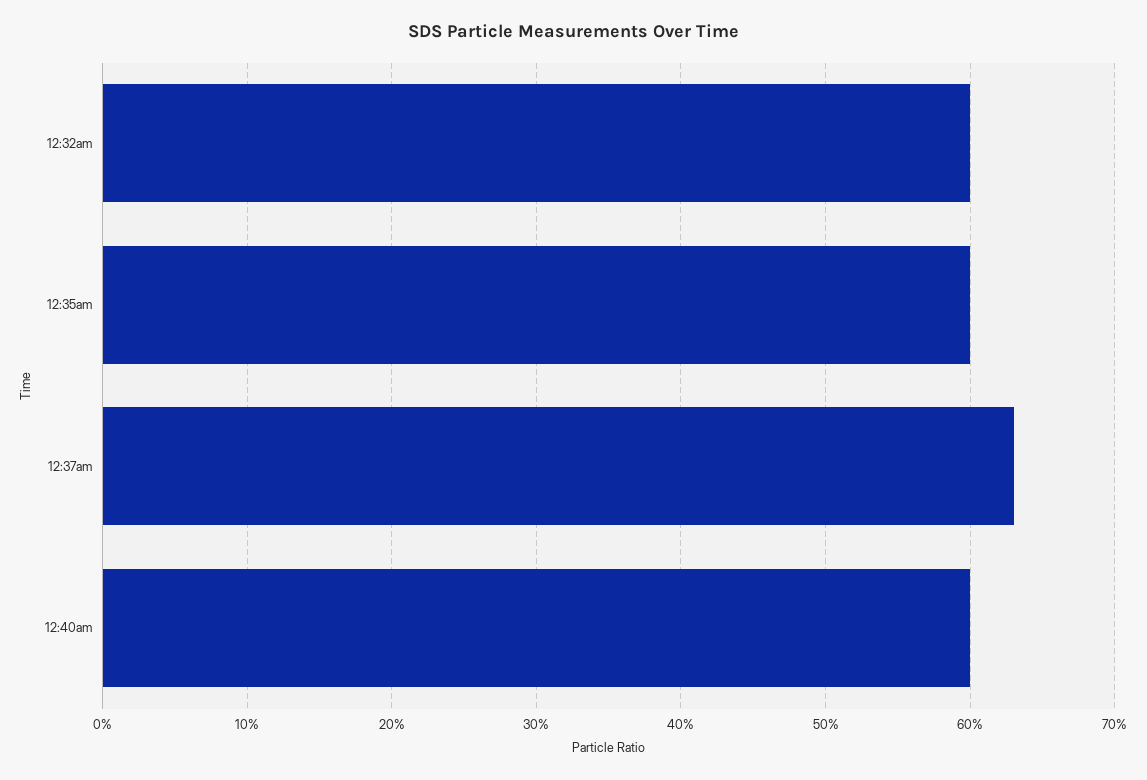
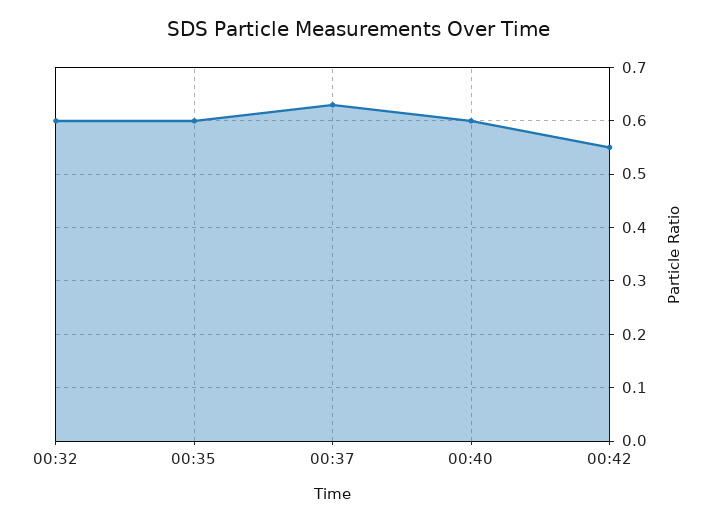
00:42: none -> 0.55

